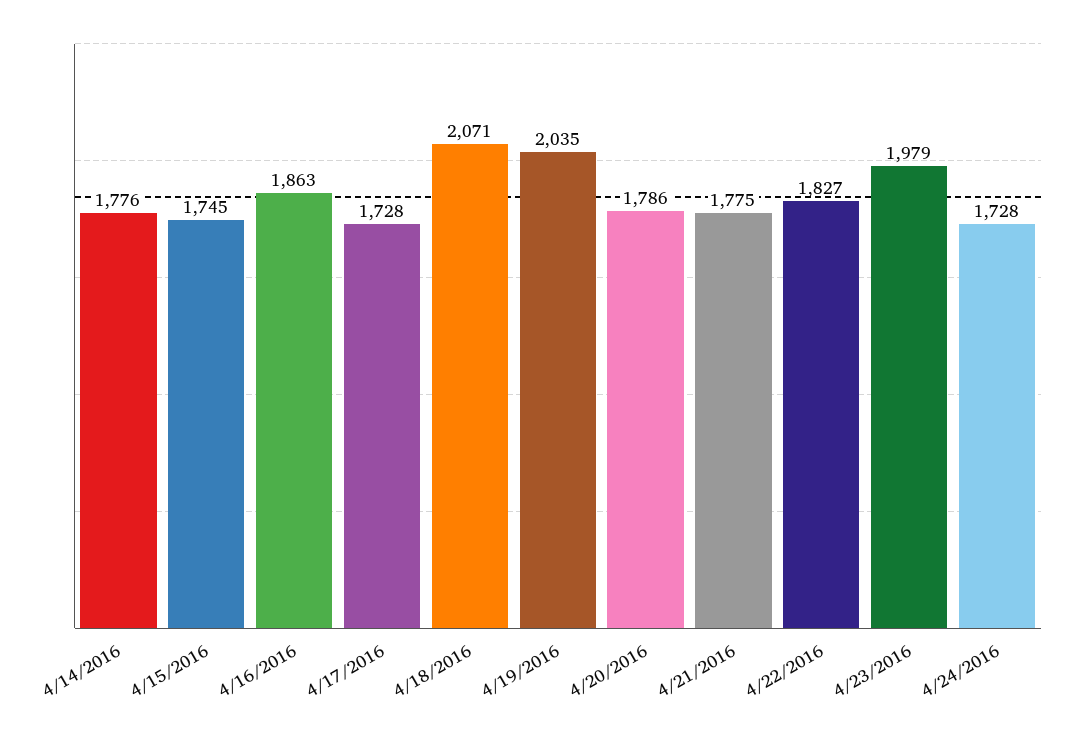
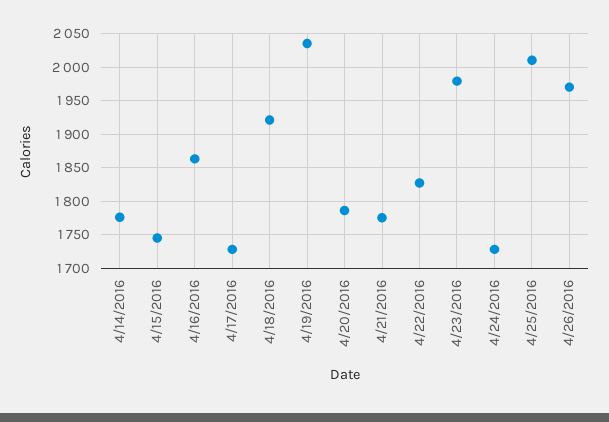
4/18/2016: 2071 -> 1920
4/25/2016: none -> 2010
4/26/2016: none -> 1970

